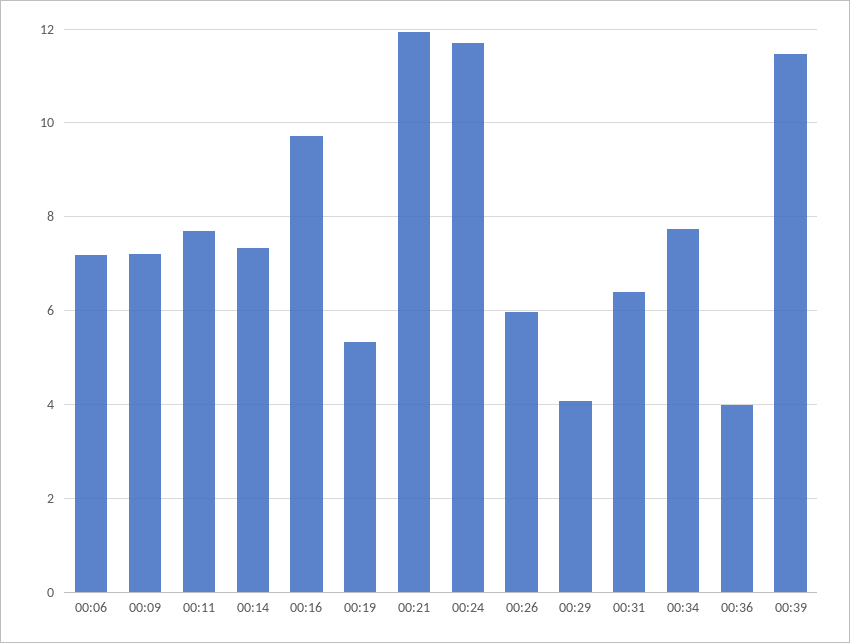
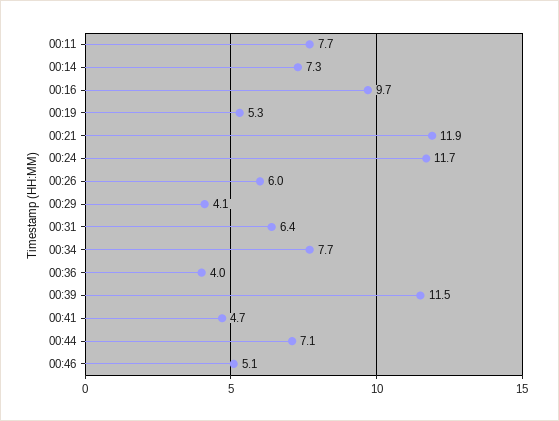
00:06: 7.2 -> none
00:09: 7.2 -> none
00:41: none -> 4.7
00:44: none -> 7.1
00:46: none -> 5.1

